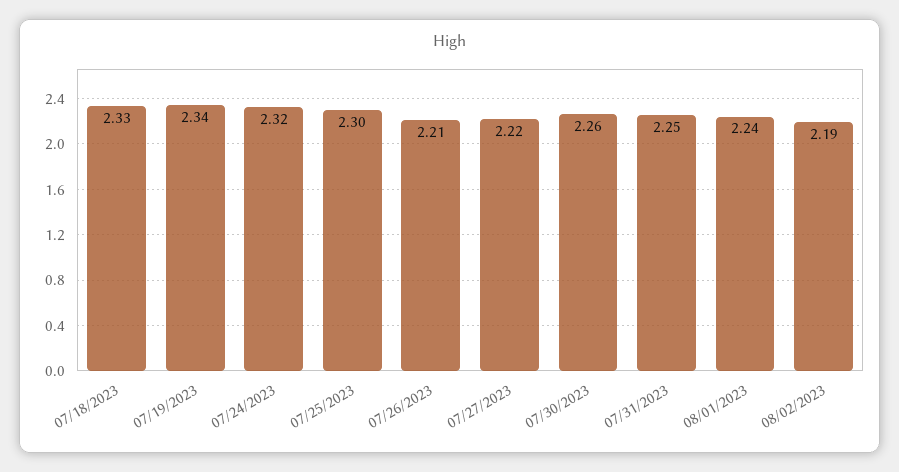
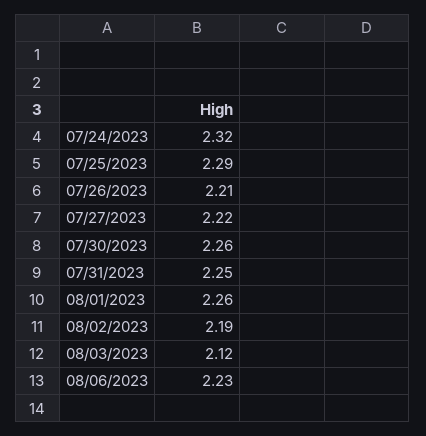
07/18/2023: 2.33 -> none
07/19/2023: 2.34 -> none
07/25/2023: 2.3 -> 2.29
08/01/2023: 2.24 -> 2.26
08/03/2023: none -> 2.12
08/06/2023: none -> 2.23

